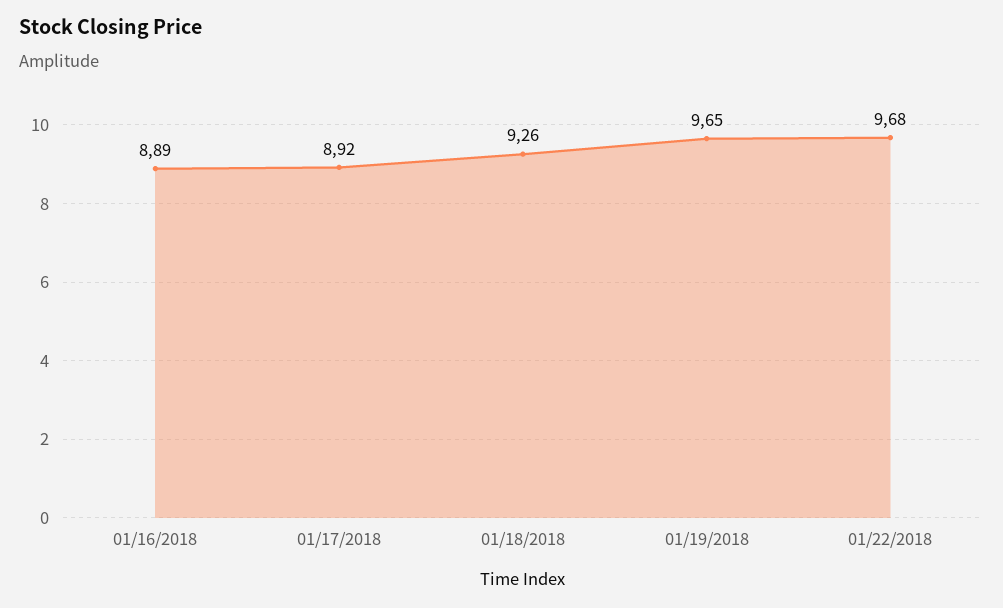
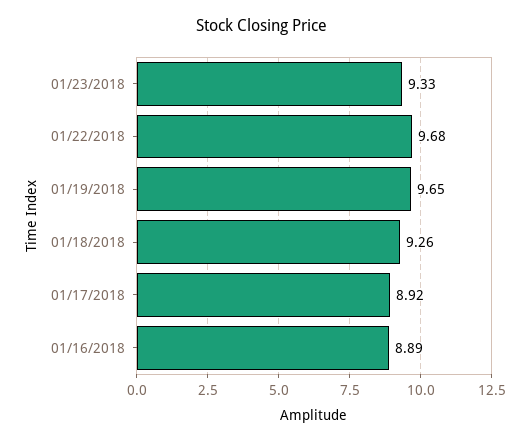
01/23/2018: none -> 9.33

